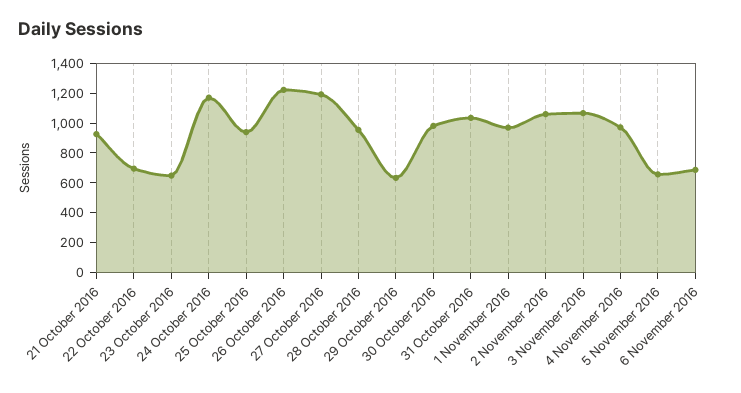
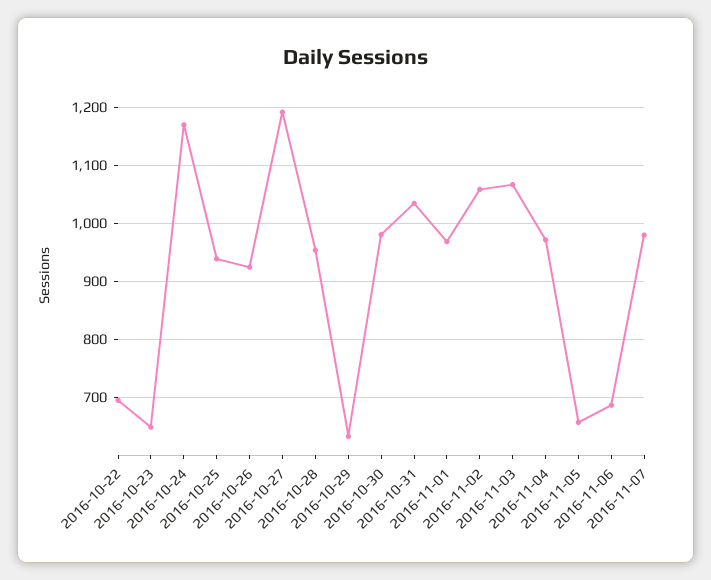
21 October 2016: 900 -> none
26 October 2016: 1200 -> 920
2016-11-07: none -> 980

